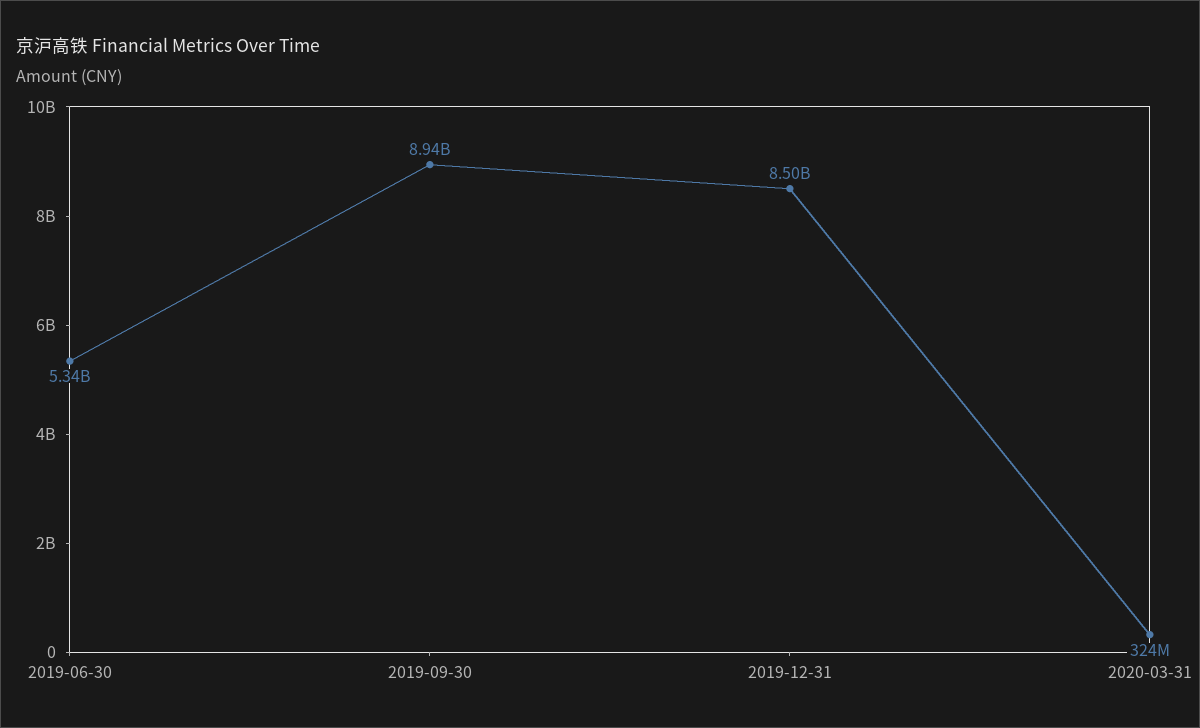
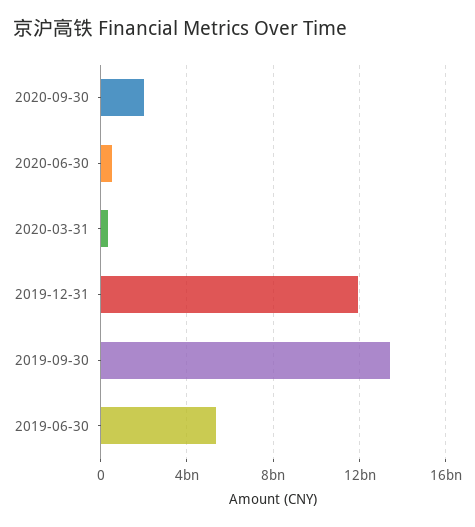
2019-09-30: 8940000000 -> 13500000000
2019-12-31: 8500000000 -> 12000000000
2020-09-30: none -> 2000000000
2020-06-30: none -> 500000000

